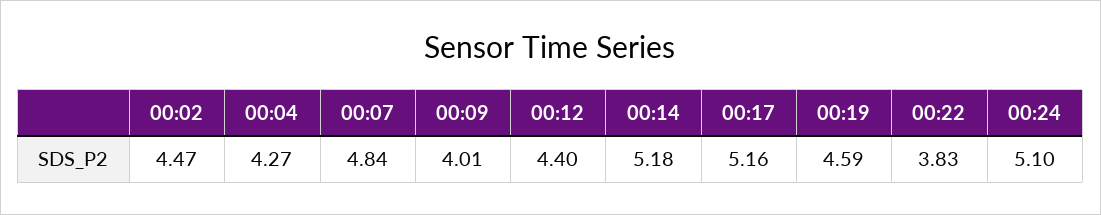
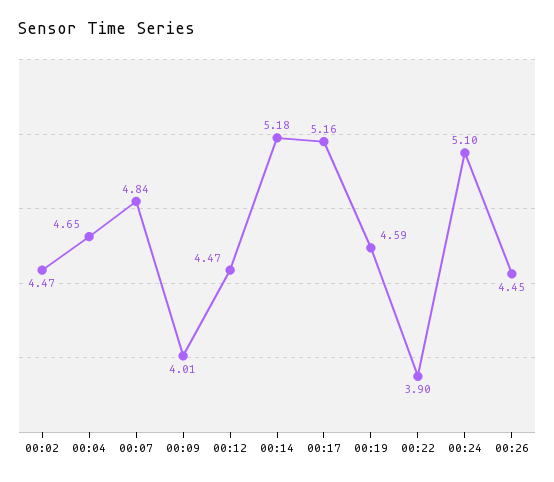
00:04: 4.27 -> 4.65
00:12: 4.4 -> 4.47
00:22: 3.83 -> 3.9
00:26: none -> 4.45

